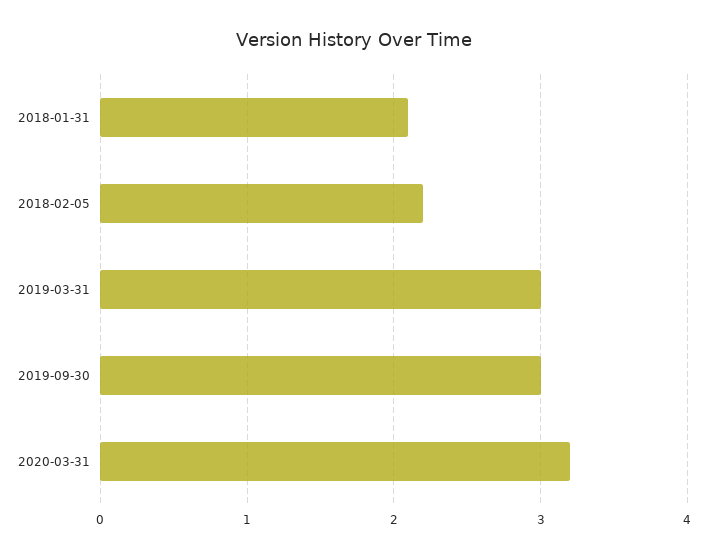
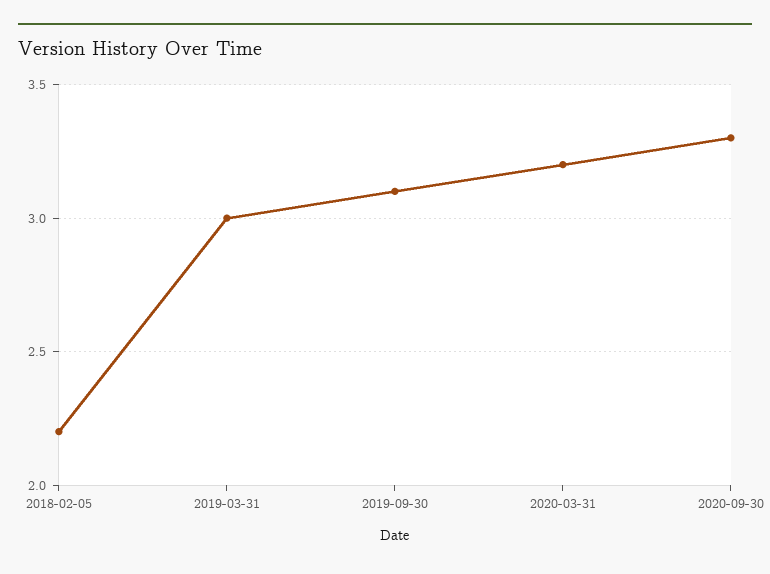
2018-01-31: 2.1 -> none
2019-09-30: 3 -> 3.1
2020-09-30: none -> 3.3

